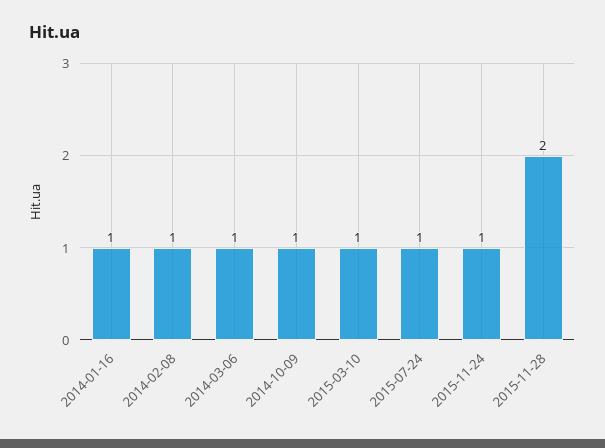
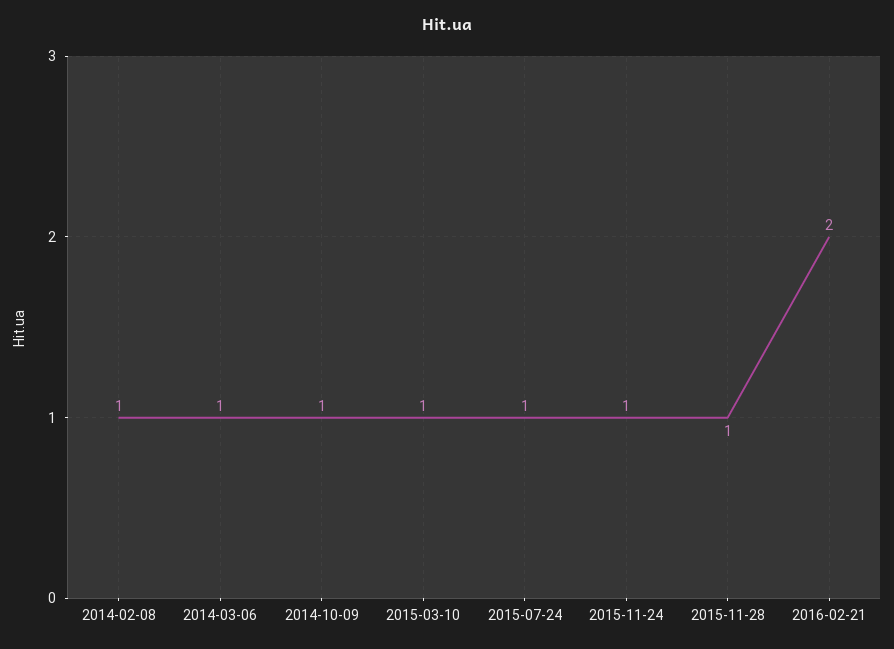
2014-01-16: 1 -> none
2015-11-28: 2 -> 1
2016-02-21: none -> 2

